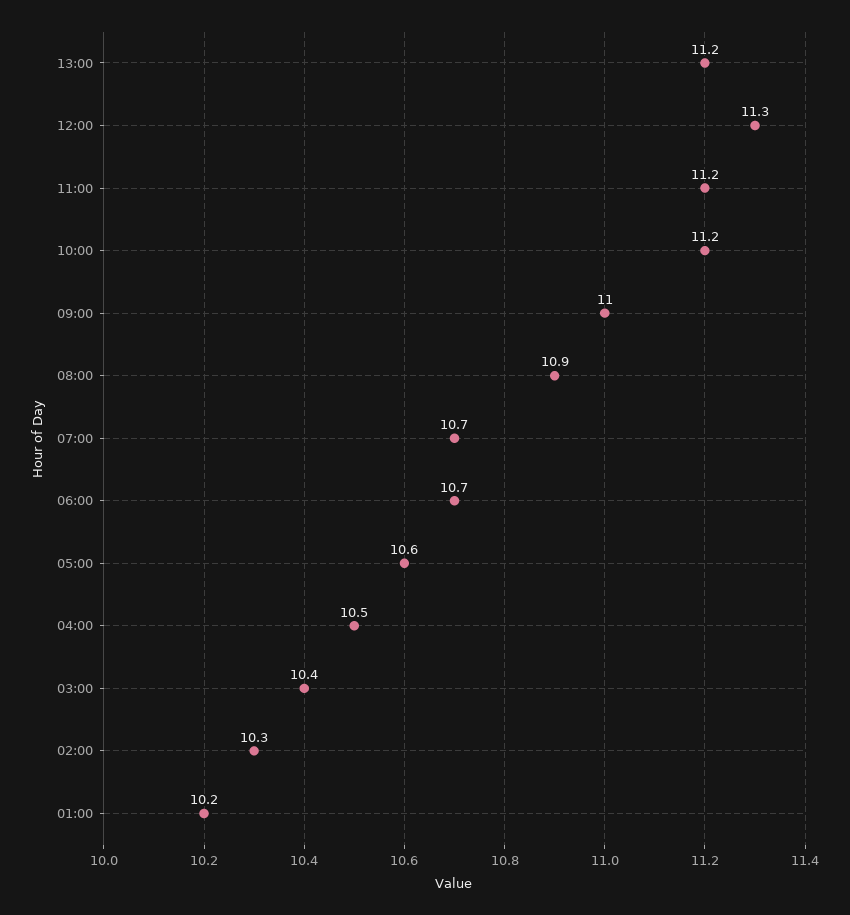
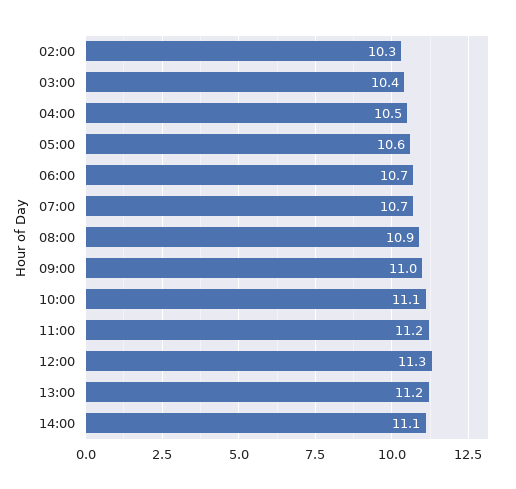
10:00: 11.2 -> 11.1
01:00: 10.2 -> none
14:00: none -> 11.1

